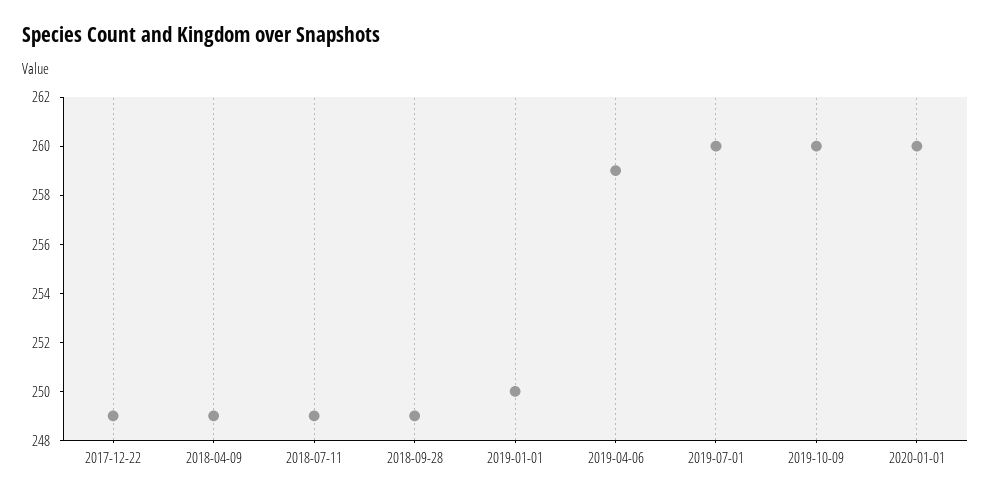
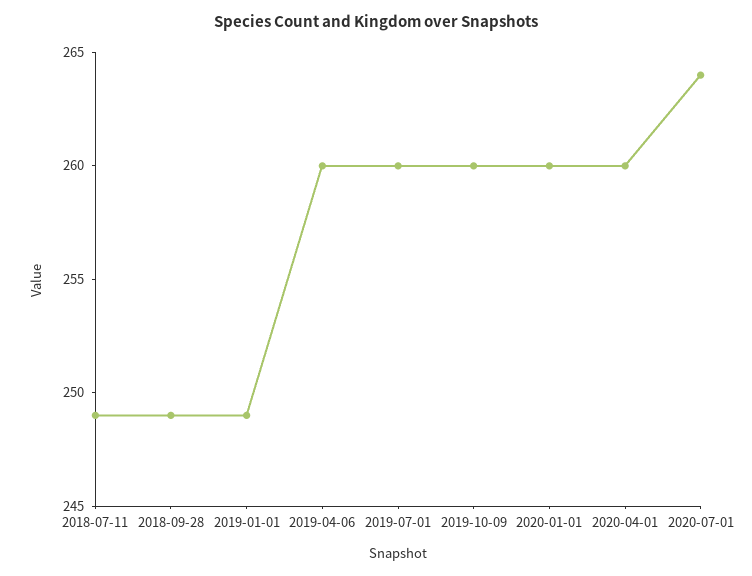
2017-12-22: 249 -> none
2018-04-09: 249 -> none
2019-01-01: 250 -> 249
2019-04-06: 259 -> 260
2020-04-01: none -> 260
2020-07-01: none -> 264

